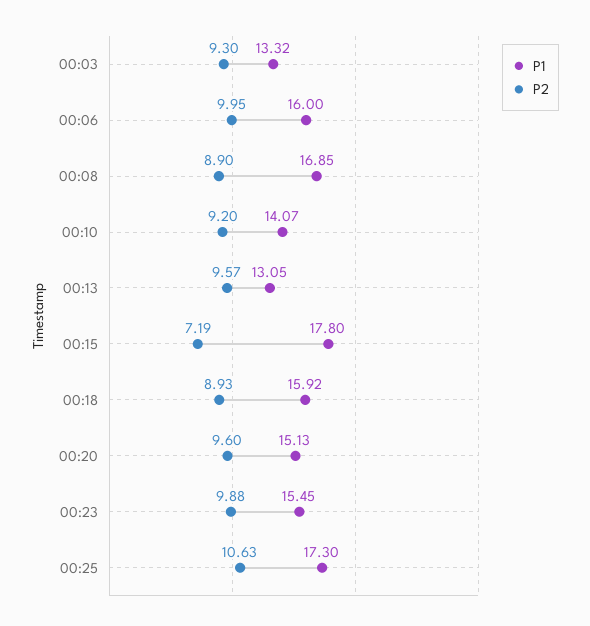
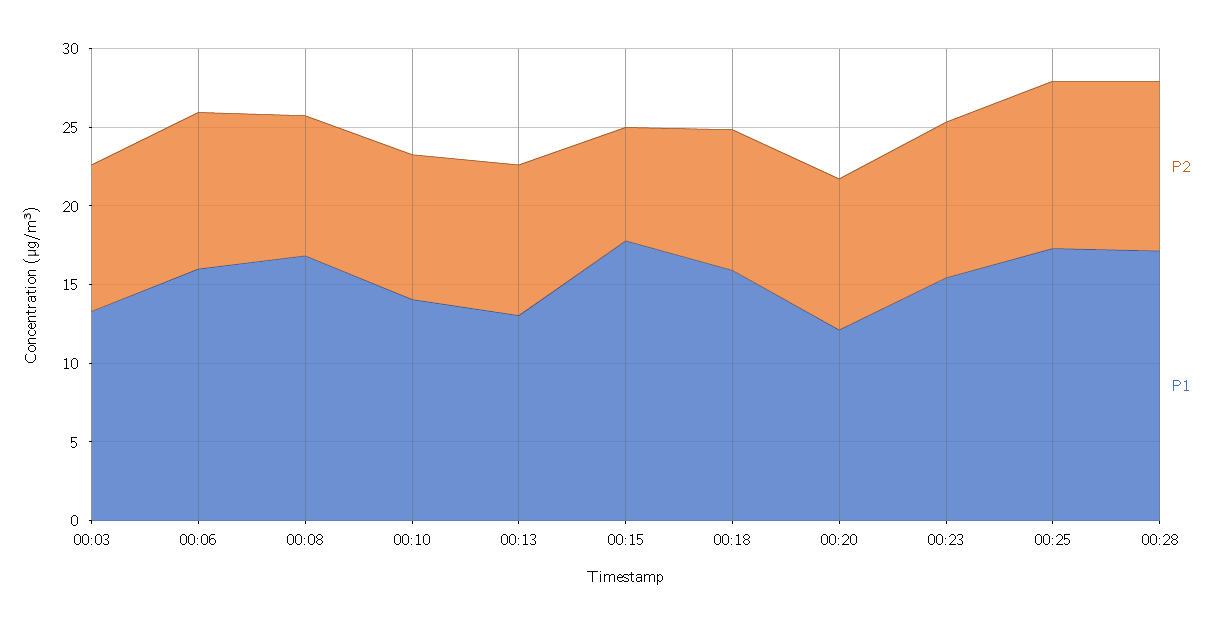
P1, 00:20: 15.13 -> 12
P2, 00:28: none -> 11
P1, 00:28: none -> 17

